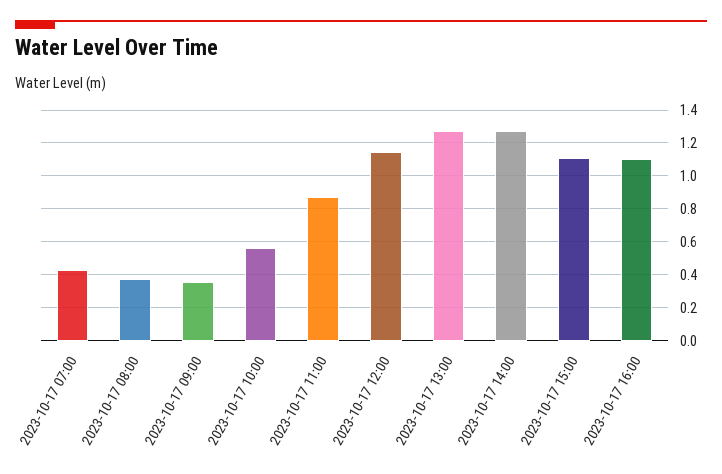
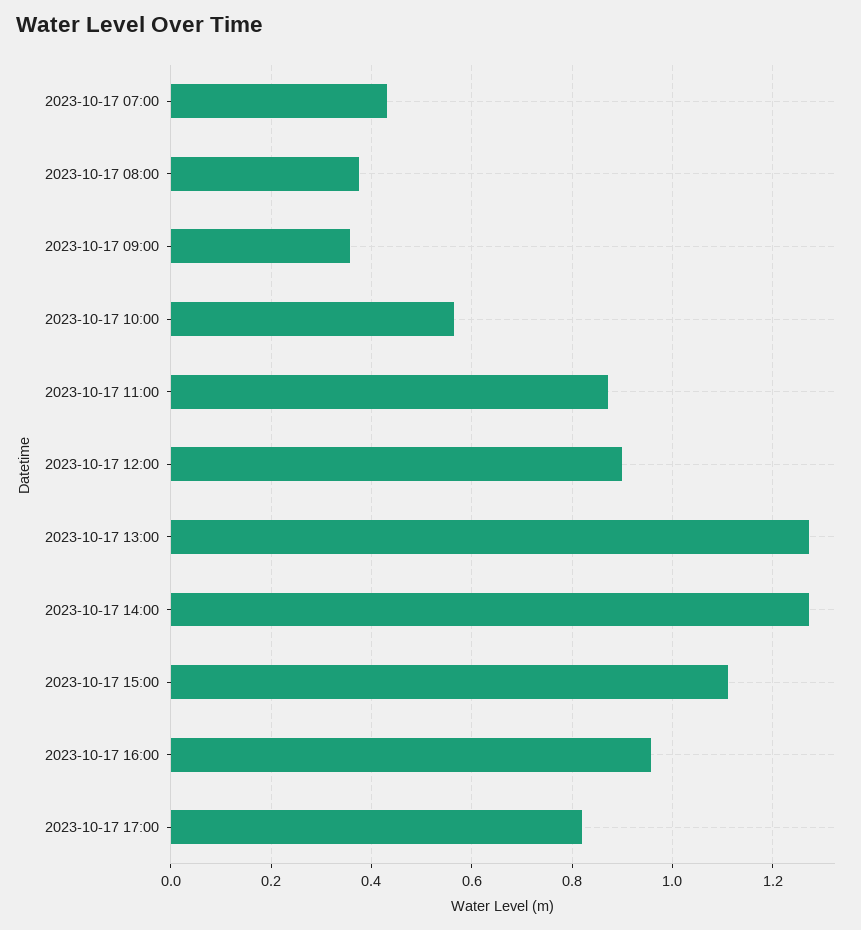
2023-10-17 12:00: 1.15 -> 0.9
2023-10-17 16:00: 1.1 -> 0.96
2023-10-17 17:00: none -> 0.82

